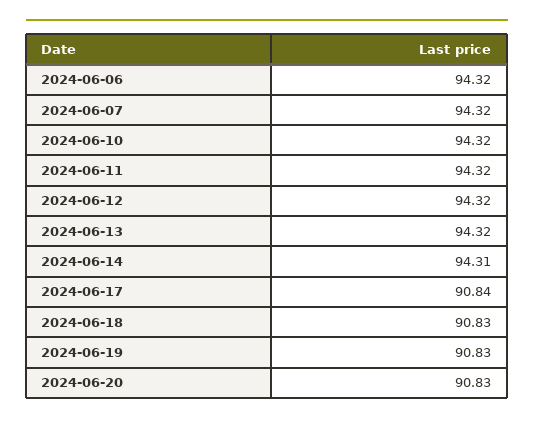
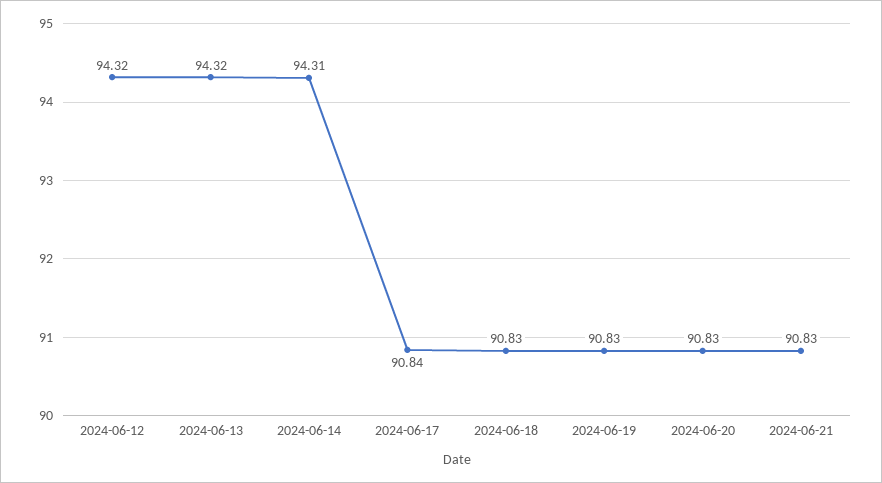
2024-06-06: 94.32 -> none
2024-06-07: 94.32 -> none
2024-06-10: 94.32 -> none
2024-06-11: 94.32 -> none
2024-06-21: none -> 90.83

